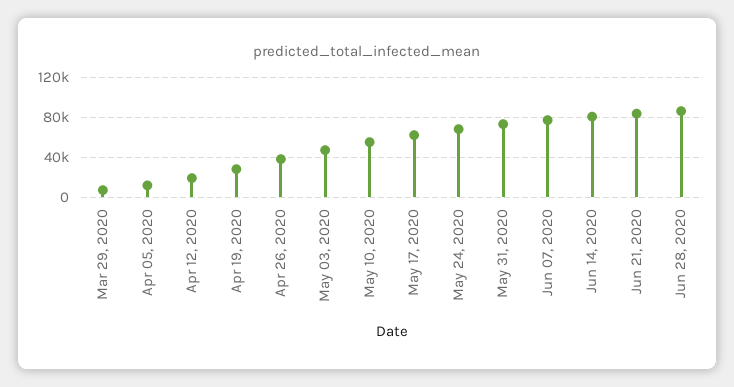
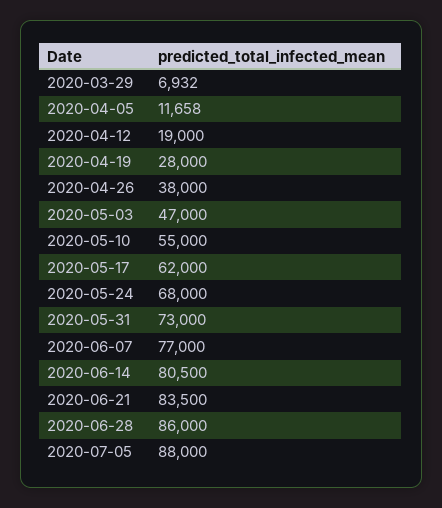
2020-07-05: none -> 88000

